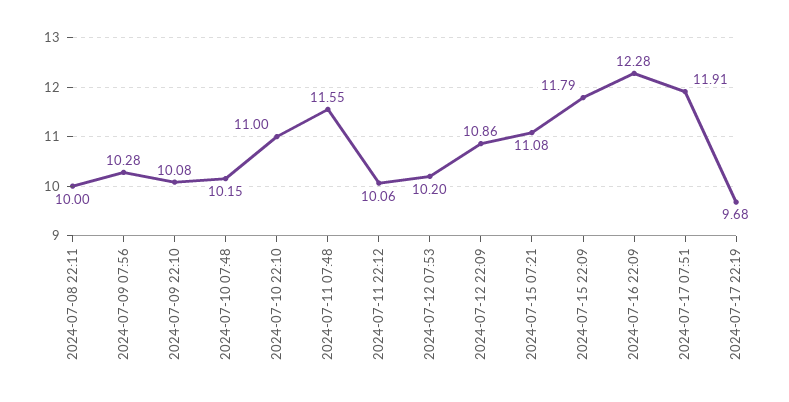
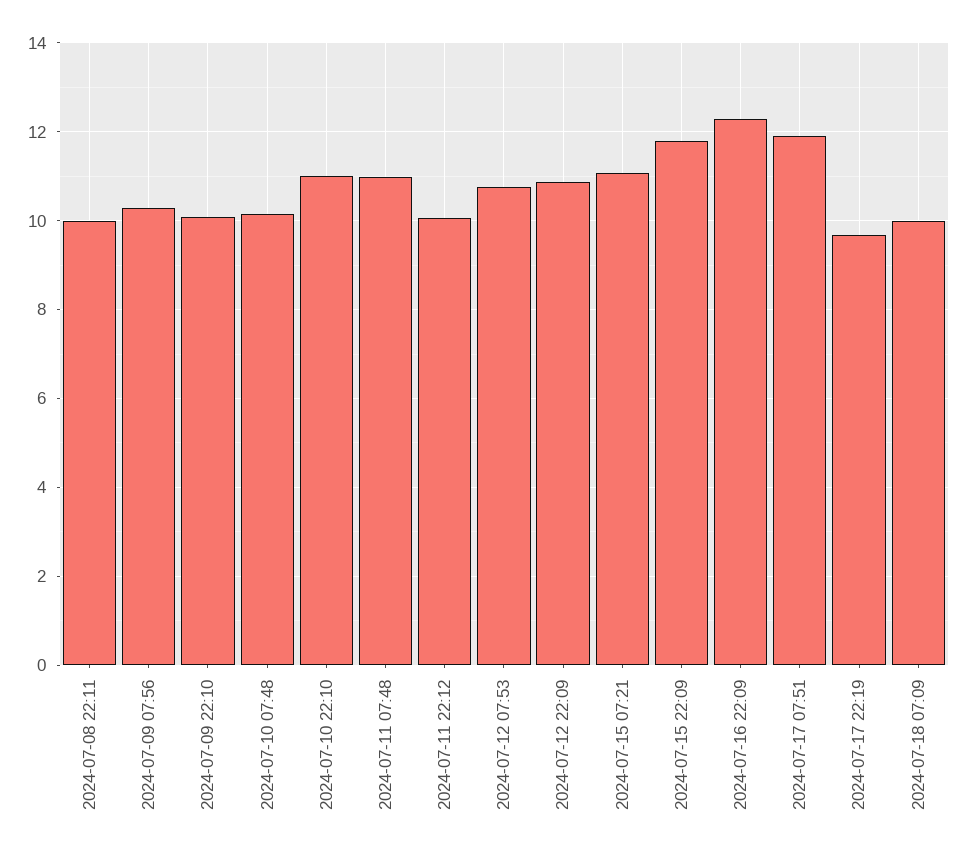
2024-07-11 07:48: 11.55 -> 11
2024-07-12 07:53: 10.2 -> 10.8
2024-07-18 07:09: none -> 10

